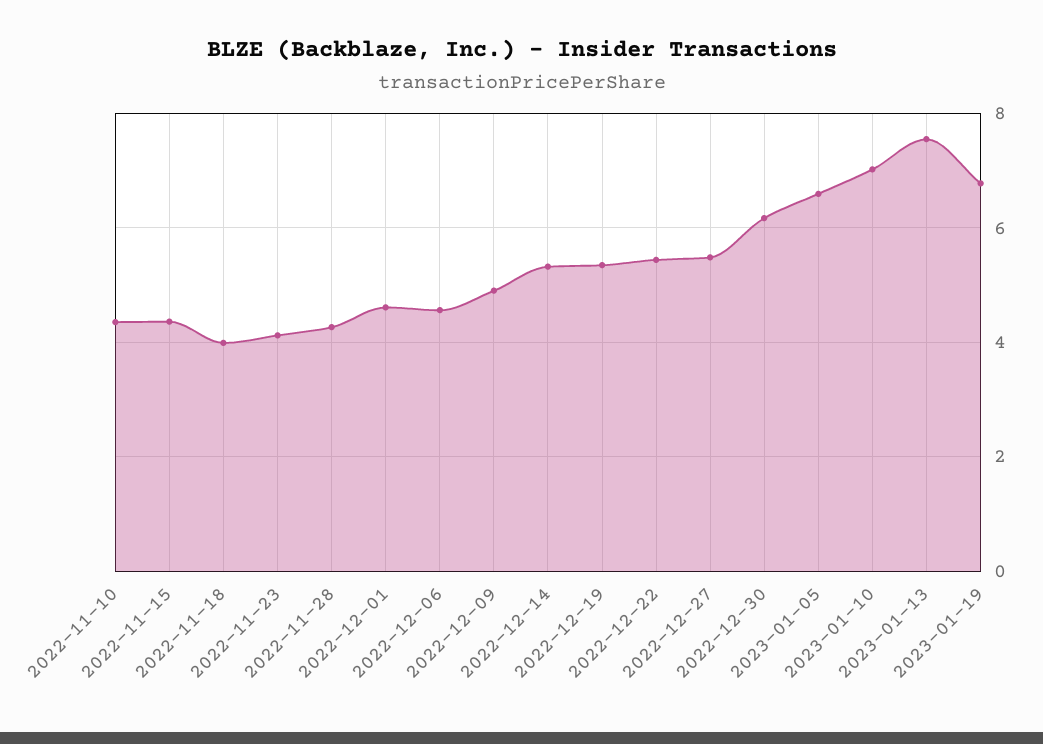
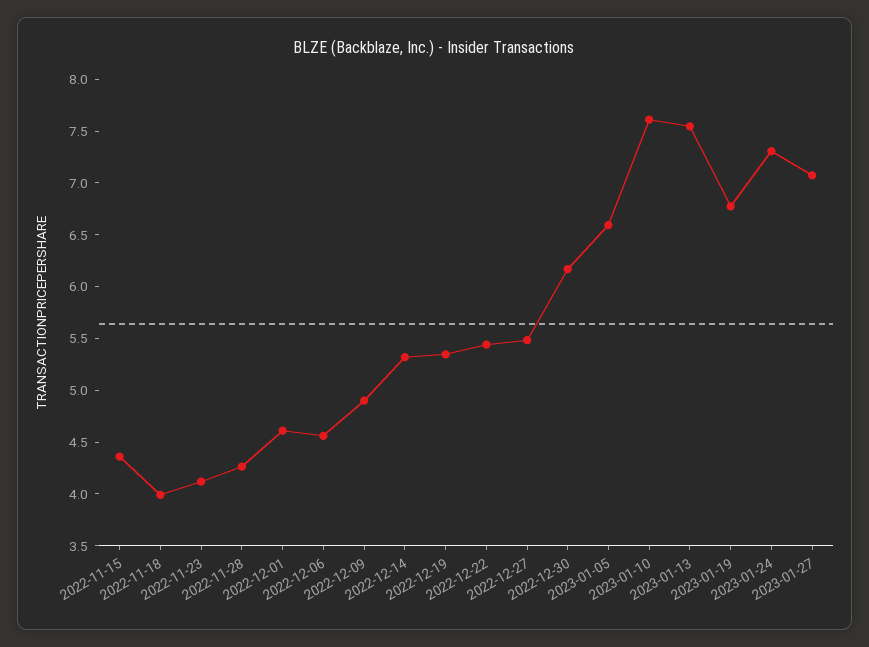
2022-11-10: 4.4 -> none
2023-01-10: 7 -> 7.6
2023-01-24: none -> 7.3
2023-01-27: none -> 7.1

